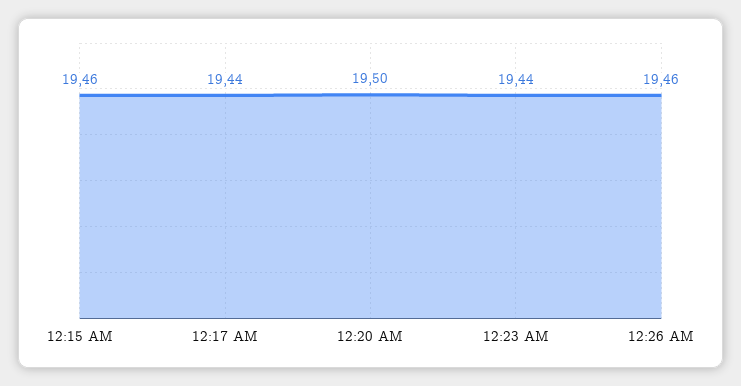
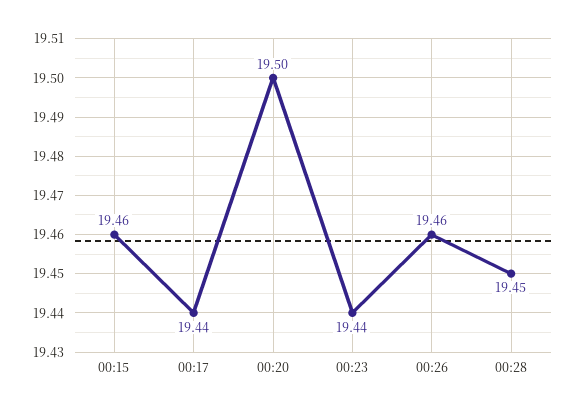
00:28: none -> 19.45

